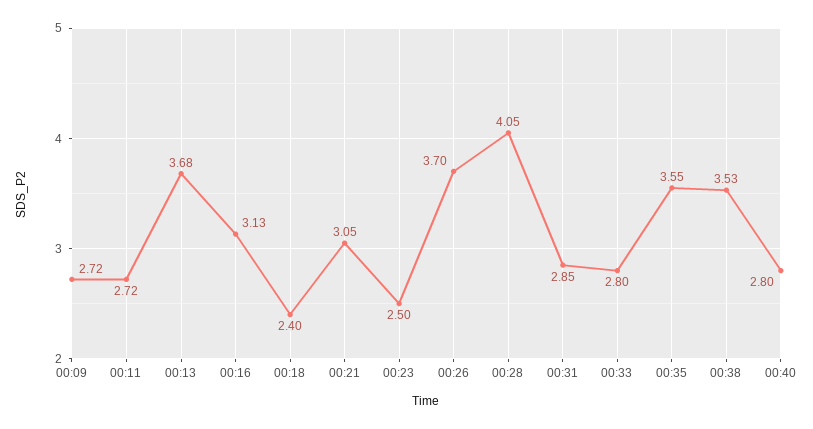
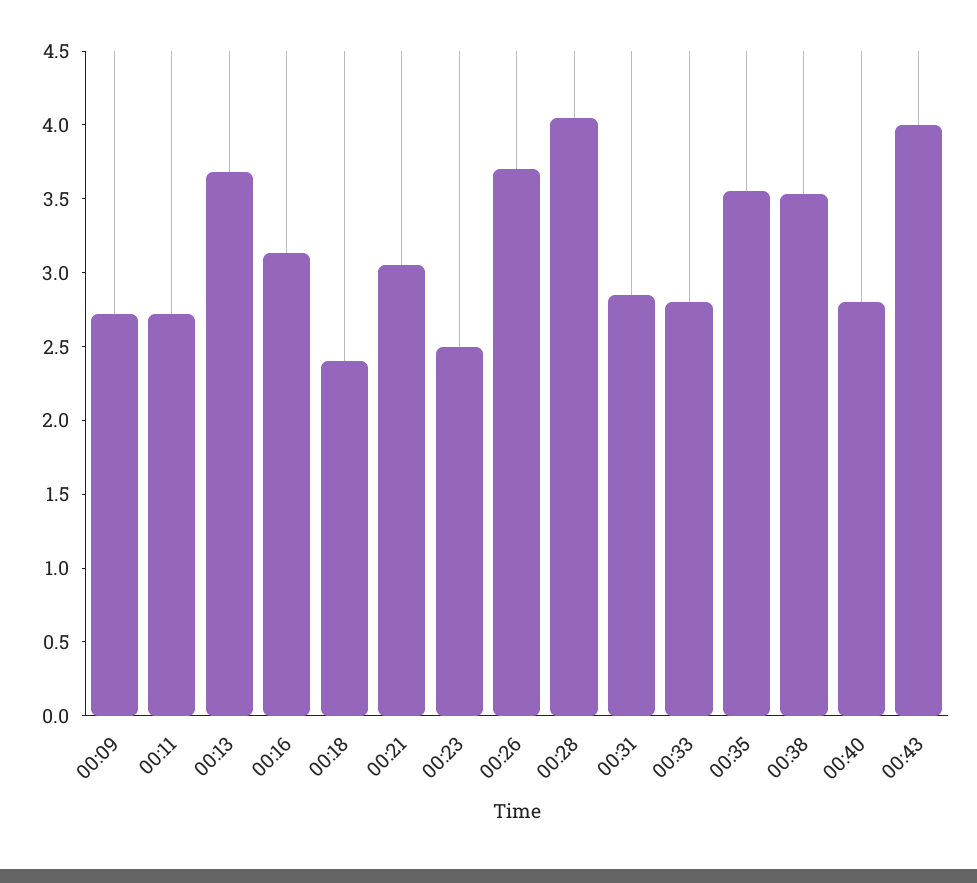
00:43: none -> 4

